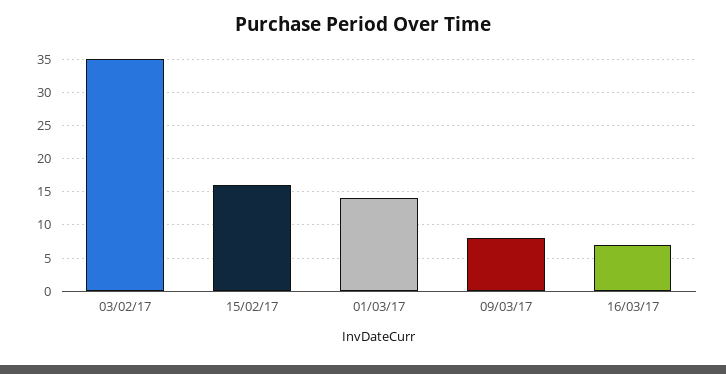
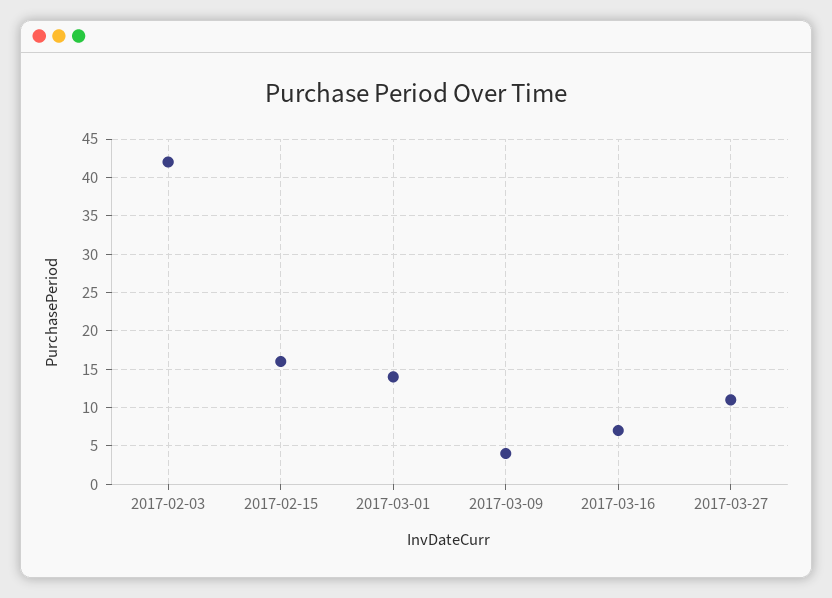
03/02/17: 35 -> 42
09/03/17: 8 -> 4
2017-03-27: none -> 11

